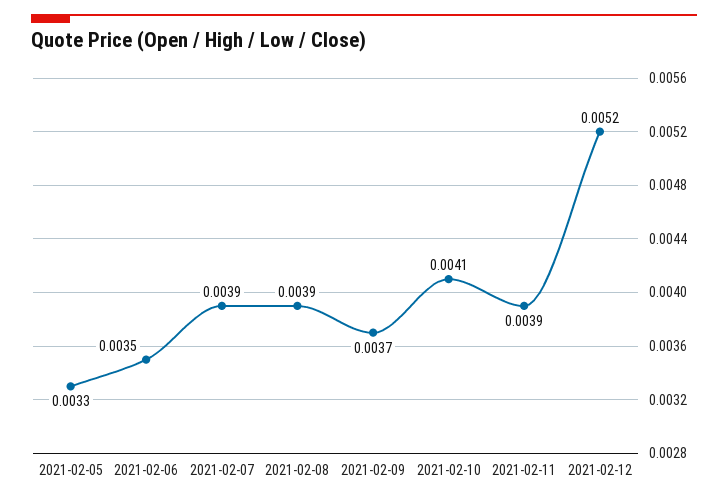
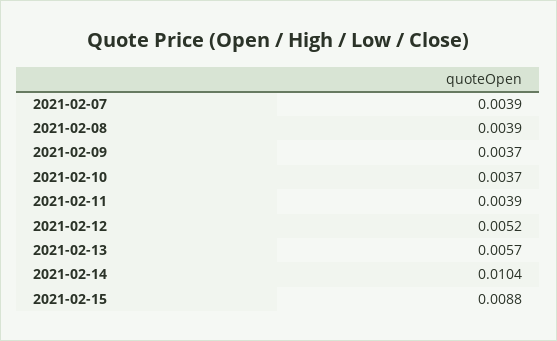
2021-02-05: 0.0033 -> none
2021-02-06: 0.0035 -> none
2021-02-10: 0.0041 -> 0.0037
2021-02-13: none -> 0.0057
2021-02-14: none -> 0.0104
2021-02-15: none -> 0.0088

